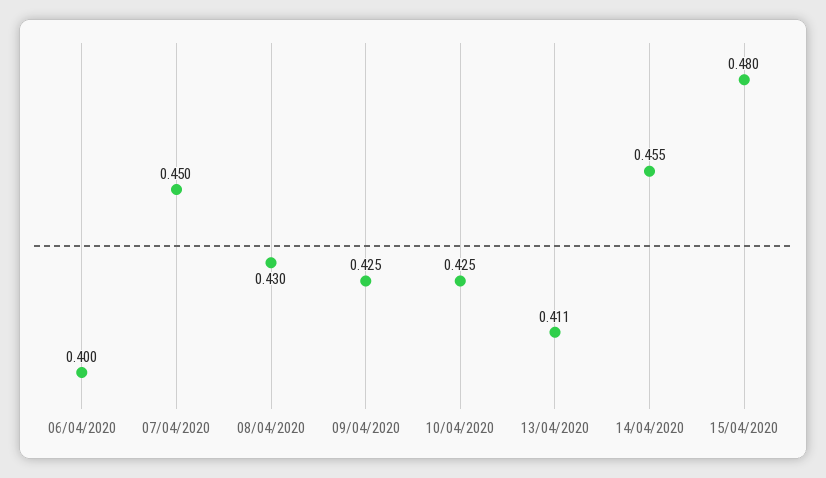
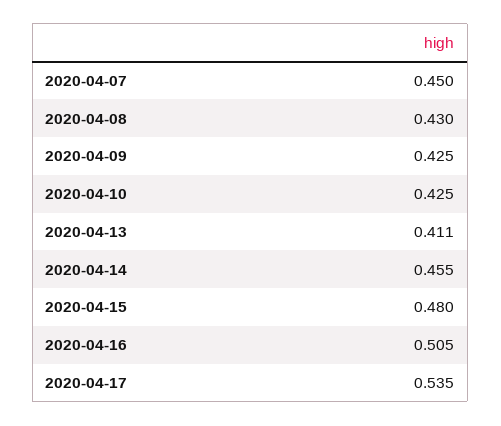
06/04/2020: 0.4 -> none
2020-04-16: none -> 0.505
2020-04-17: none -> 0.535

